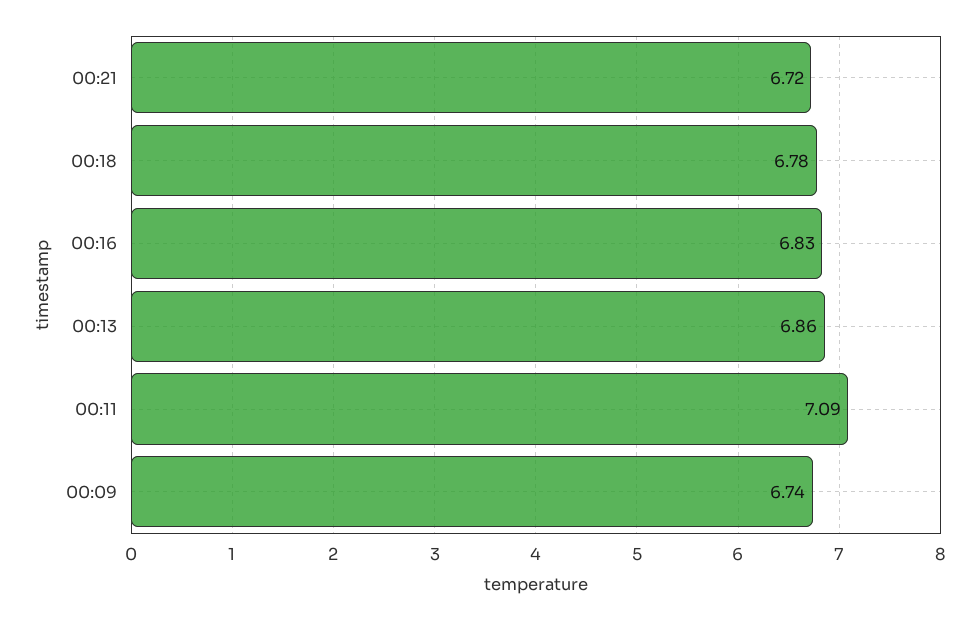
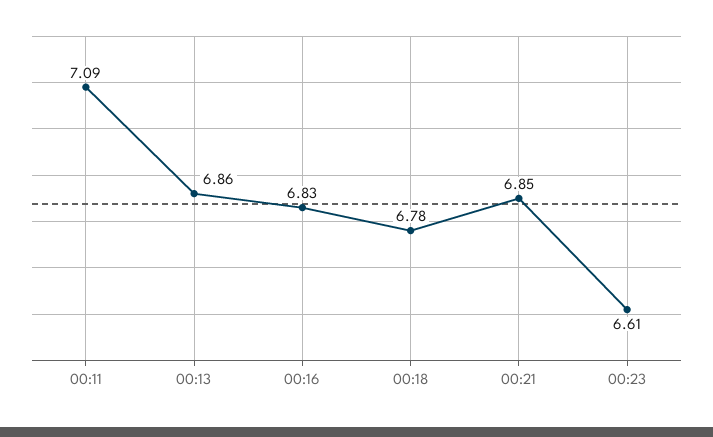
00:21: 6.72 -> 6.85
00:09: 6.74 -> none
00:23: none -> 6.61

